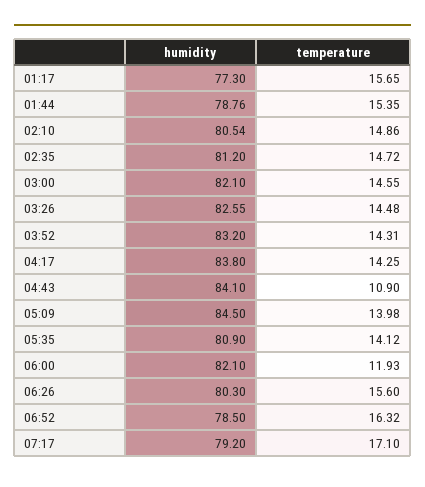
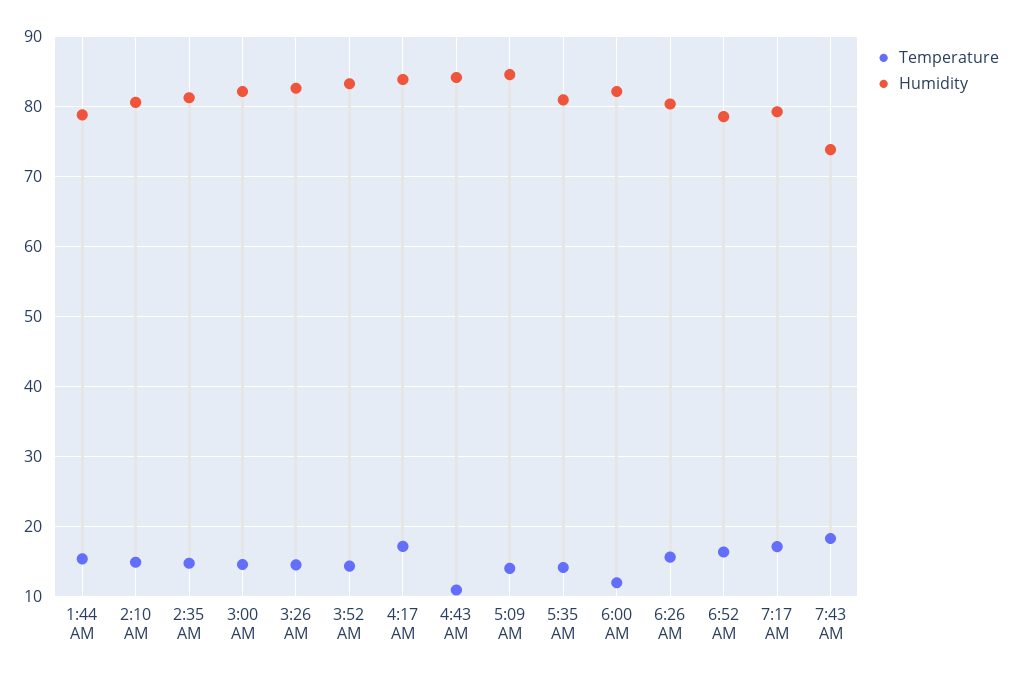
humidity, 01:17: 77.3 -> none
temperature, 01:17: 15.65 -> none
temperature, 04:17: 14.25 -> 17
temperature, 7:43 AM: none -> 18
humidity, 7:43 AM: none -> 74

